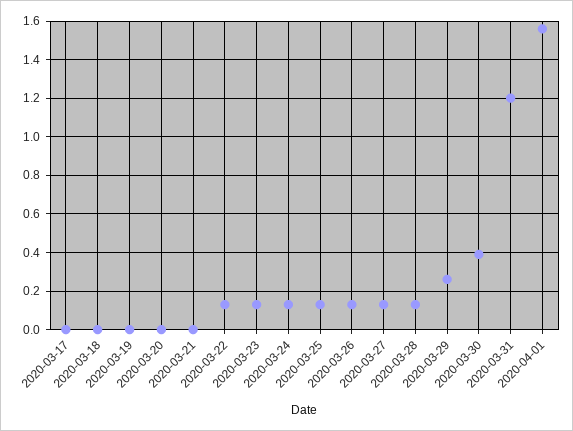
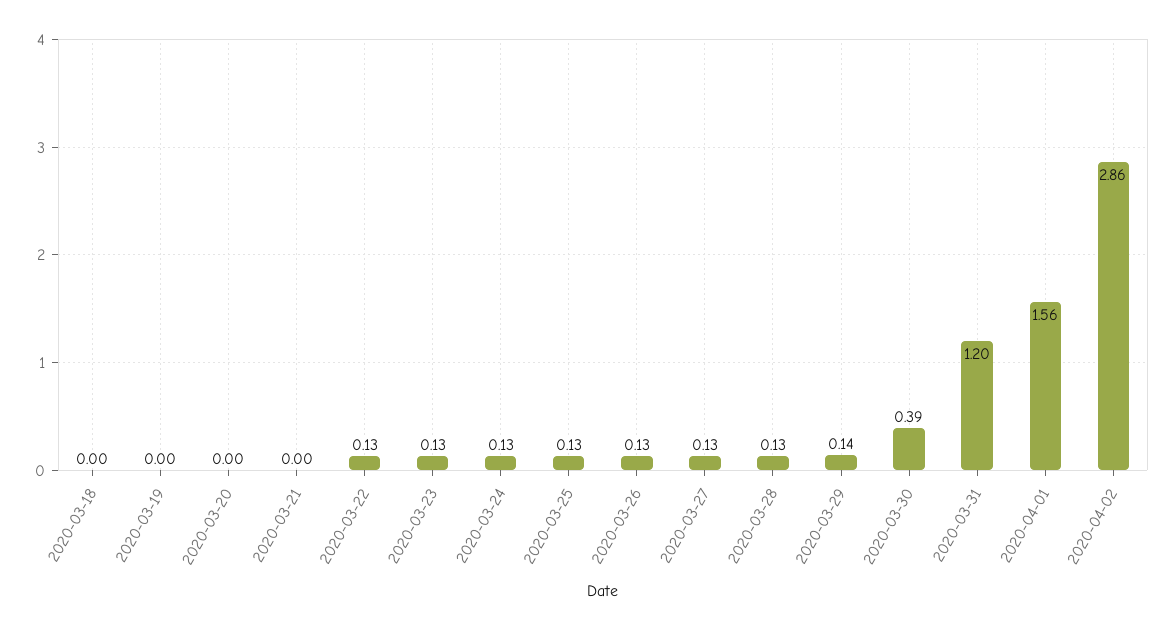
2020-03-17: 0 -> none
2020-03-29: 0.25 -> 0.14
2020-04-02: none -> 2.86

